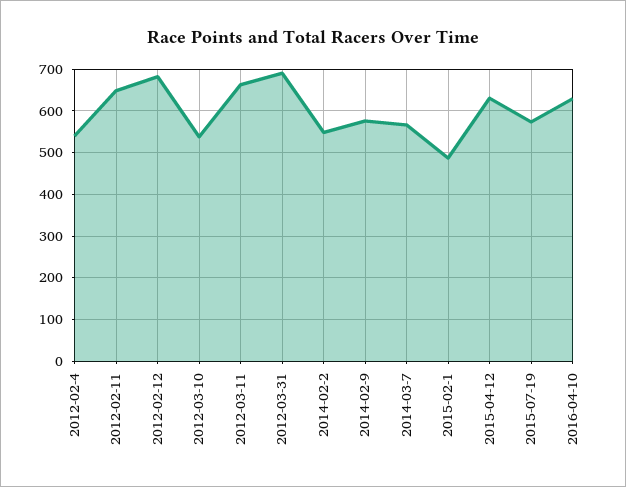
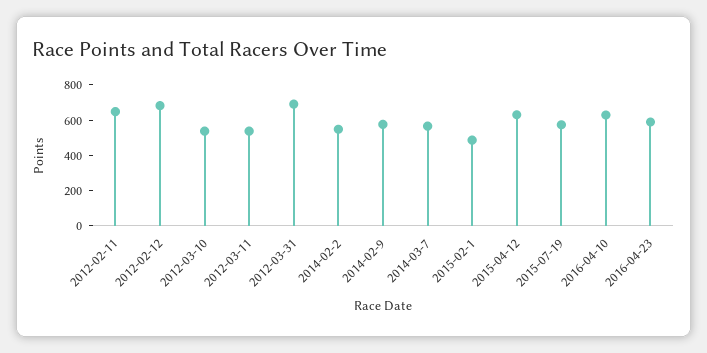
2012-02-4: 540 -> none
2012-03-11: 660 -> 550
2016-04-23: none -> 600

